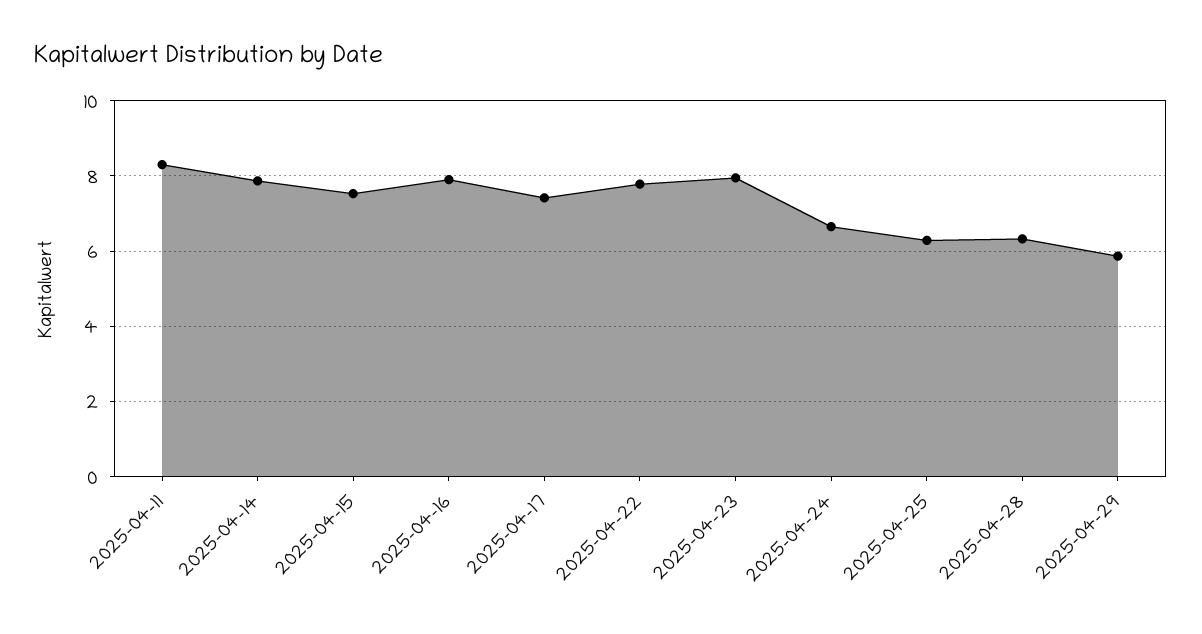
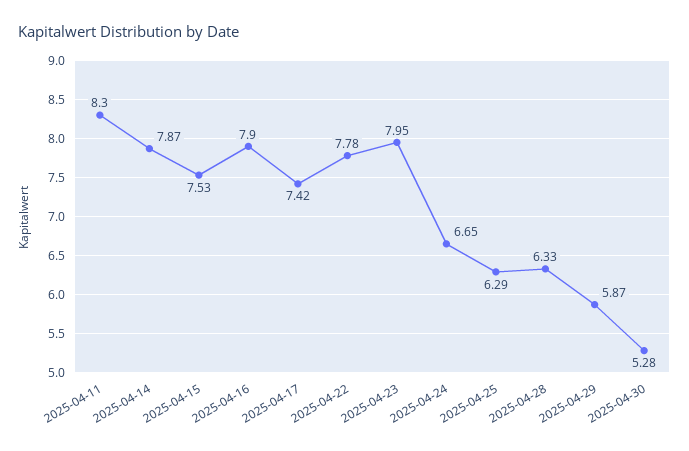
2025-04-30: none -> 5.28

